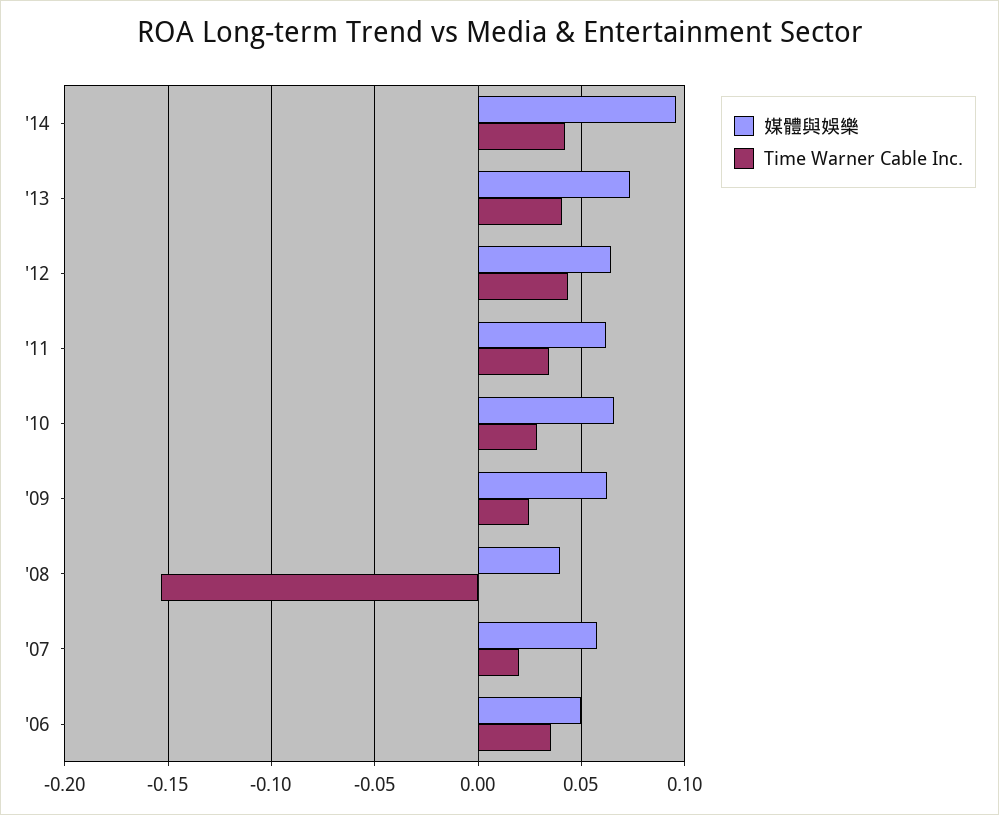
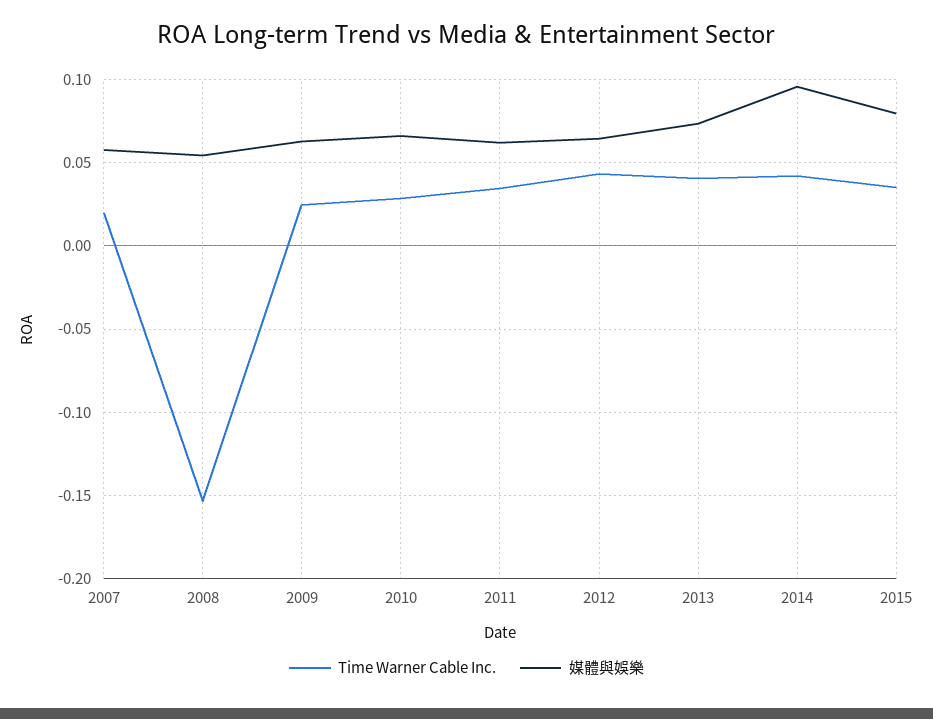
媒體與娛樂, '08: 0.04 -> 0.055
媒體與娛樂, '06: 0.05 -> none
Time Warner Cable Inc., '06: 0.035 -> none
Time Warner Cable Inc., 2015: none -> 0.035
媒體與娛樂, 2015: none -> 0.08

